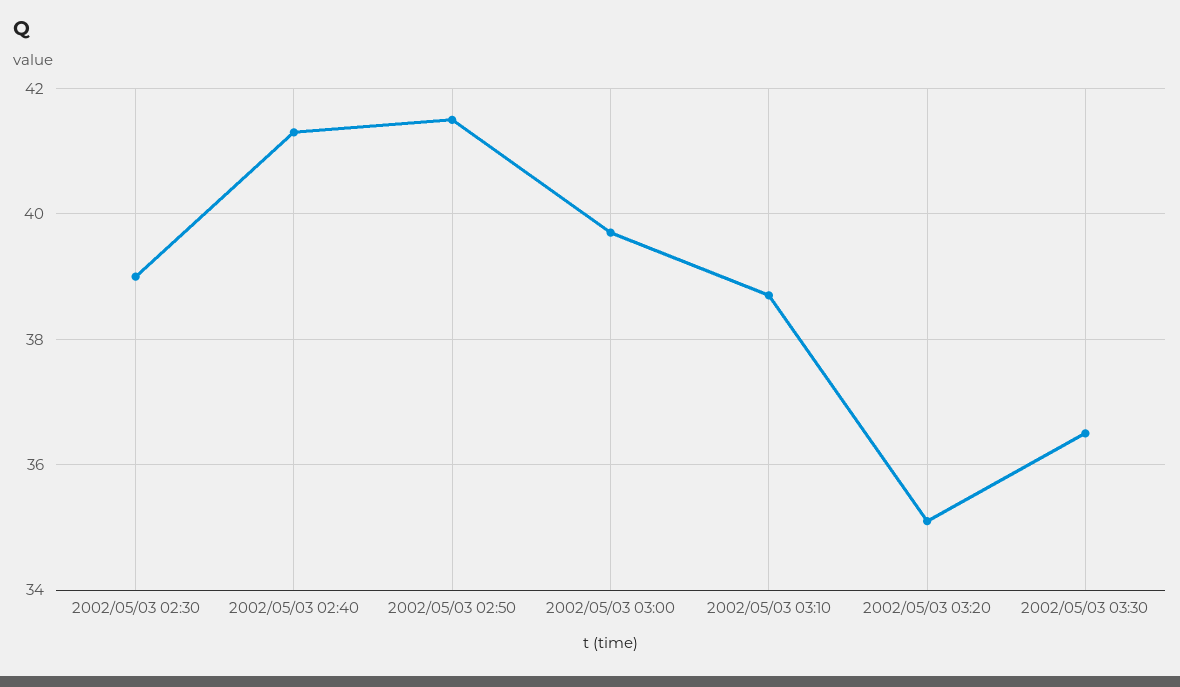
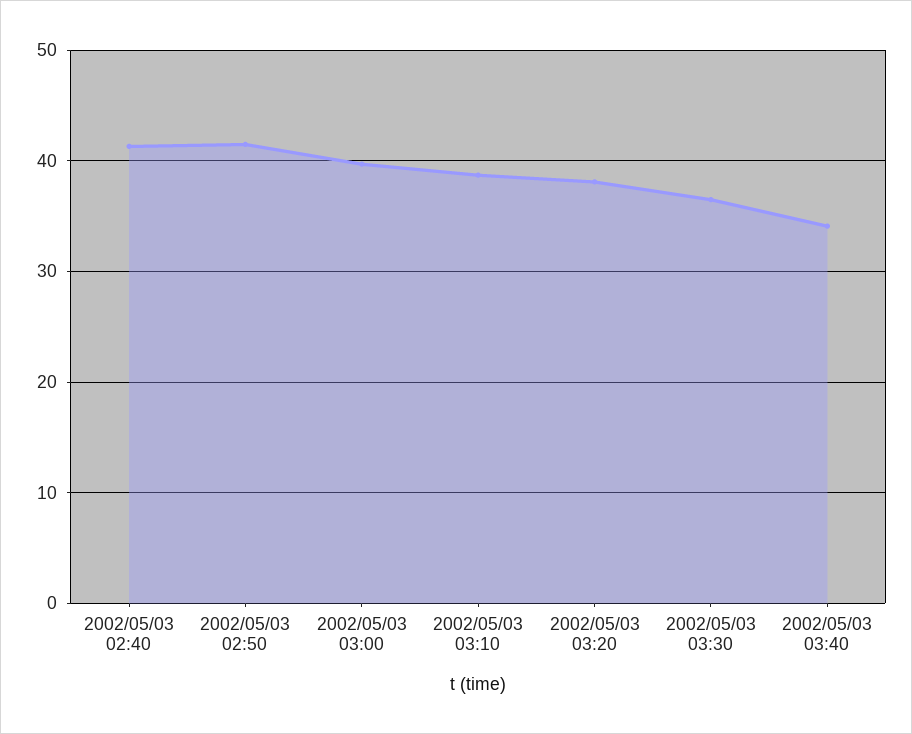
2002/05/03 02:30: 39 -> none
2002/05/03 03:20: 35 -> 38
2002/05/03 03:40: none -> 34

